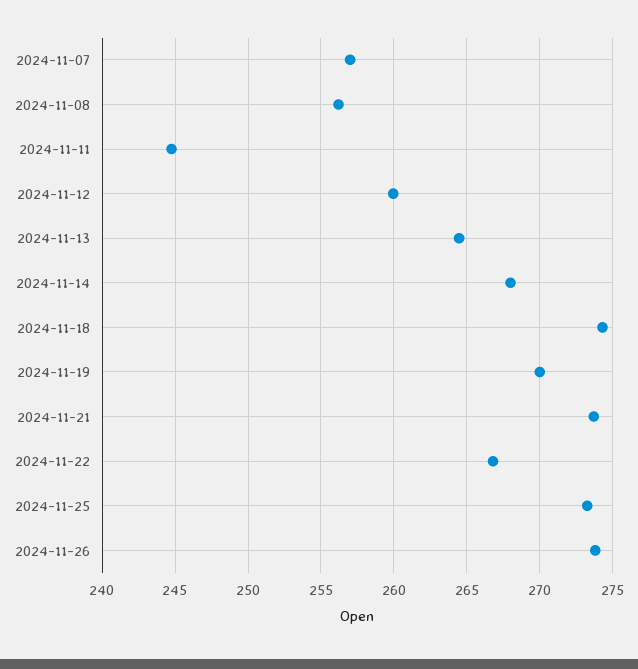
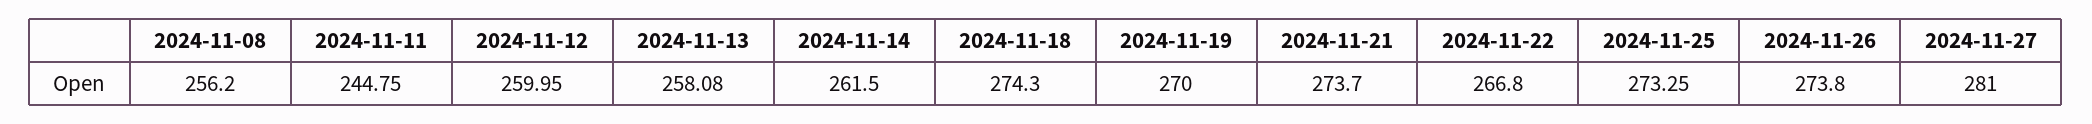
2024-11-07: 257 -> none
2024-11-13: 264.5 -> 258.08
2024-11-14: 268 -> 261.5
2024-11-27: none -> 281

